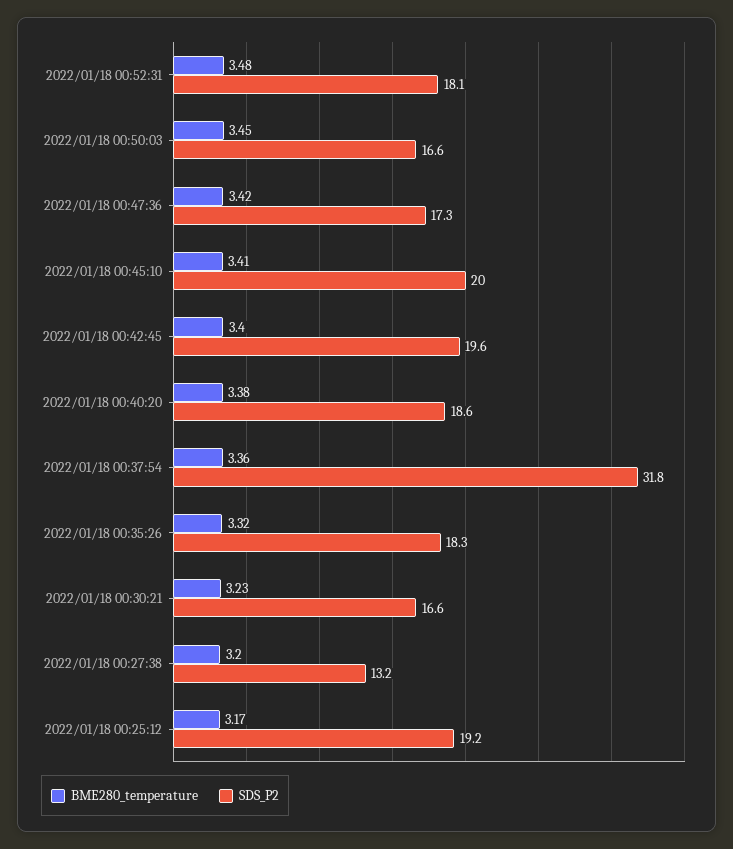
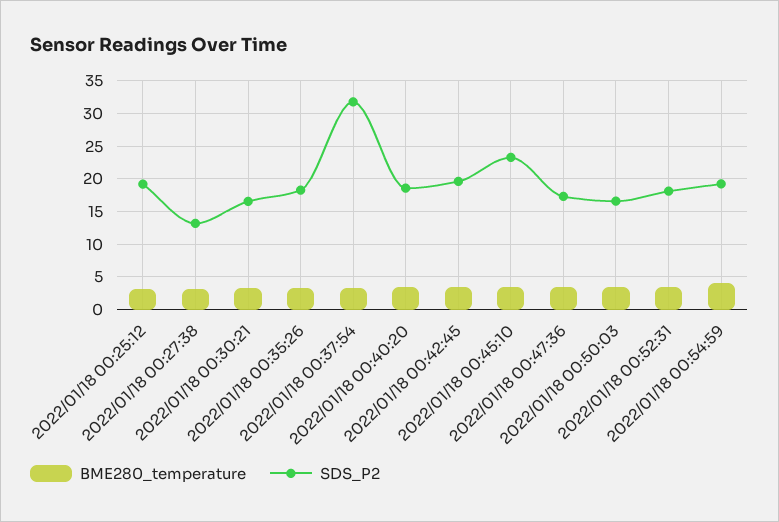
SDS_P2, 2022/01/18 00:45:10: 20 -> 23
BME280_temperature, 2022/01/18 00:54:59: none -> 4
SDS_P2, 2022/01/18 00:54:59: none -> 19

